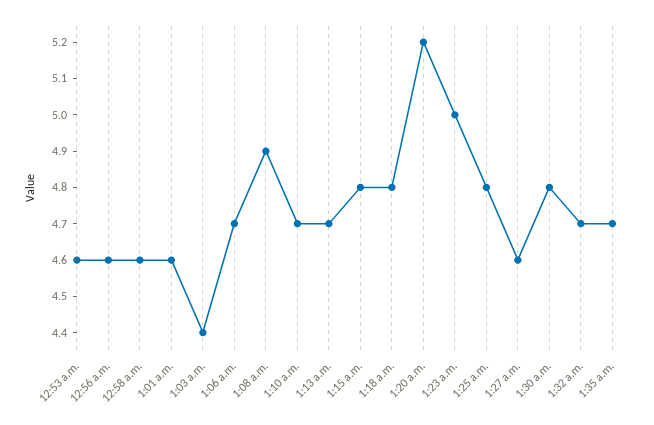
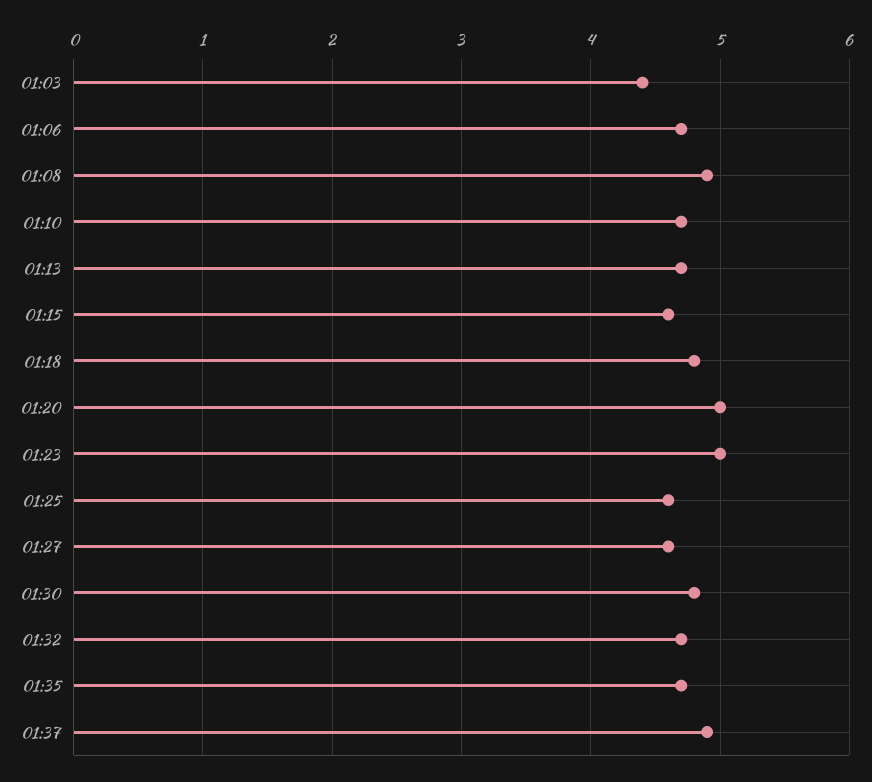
12:53 a.m.: 4.6 -> none
12:56 a.m.: 4.6 -> none
12:58 a.m.: 4.6 -> none
1:01 a.m.: 4.6 -> none
1:15 a.m.: 4.8 -> 4.6
1:20 a.m.: 5.2 -> 5
1:25 a.m.: 4.8 -> 4.6
01:37: none -> 4.9

